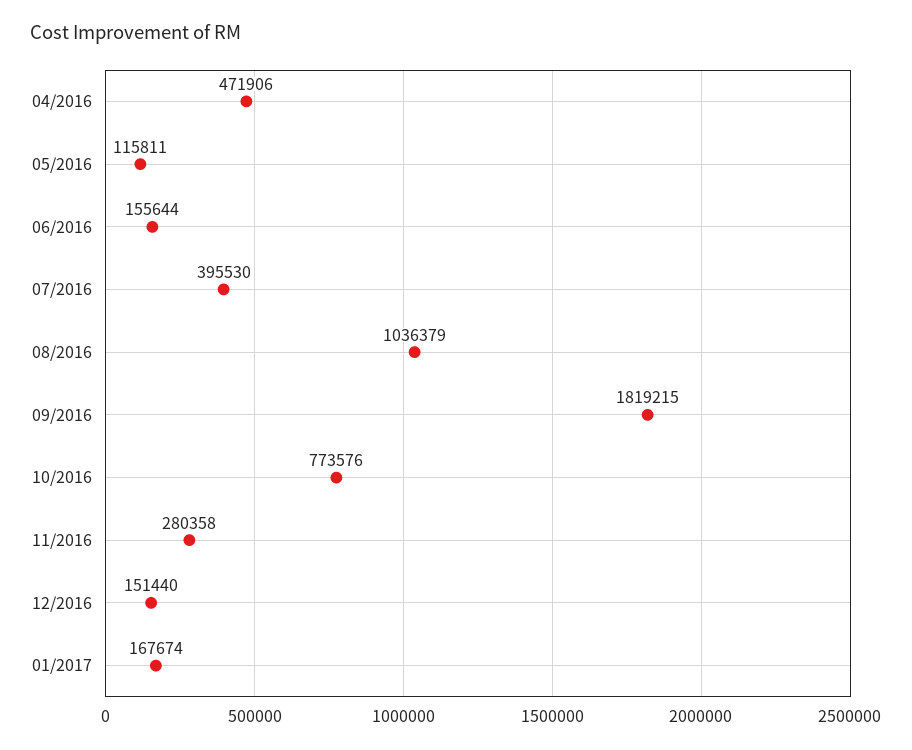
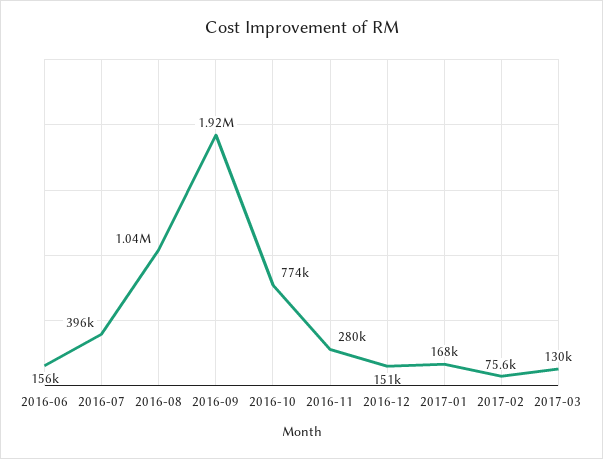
04/2016: 471906 -> none
05/2016: 115811 -> none
09/2016: 1819215 -> 1920000
2017-02: none -> 75600
2017-03: none -> 130000

